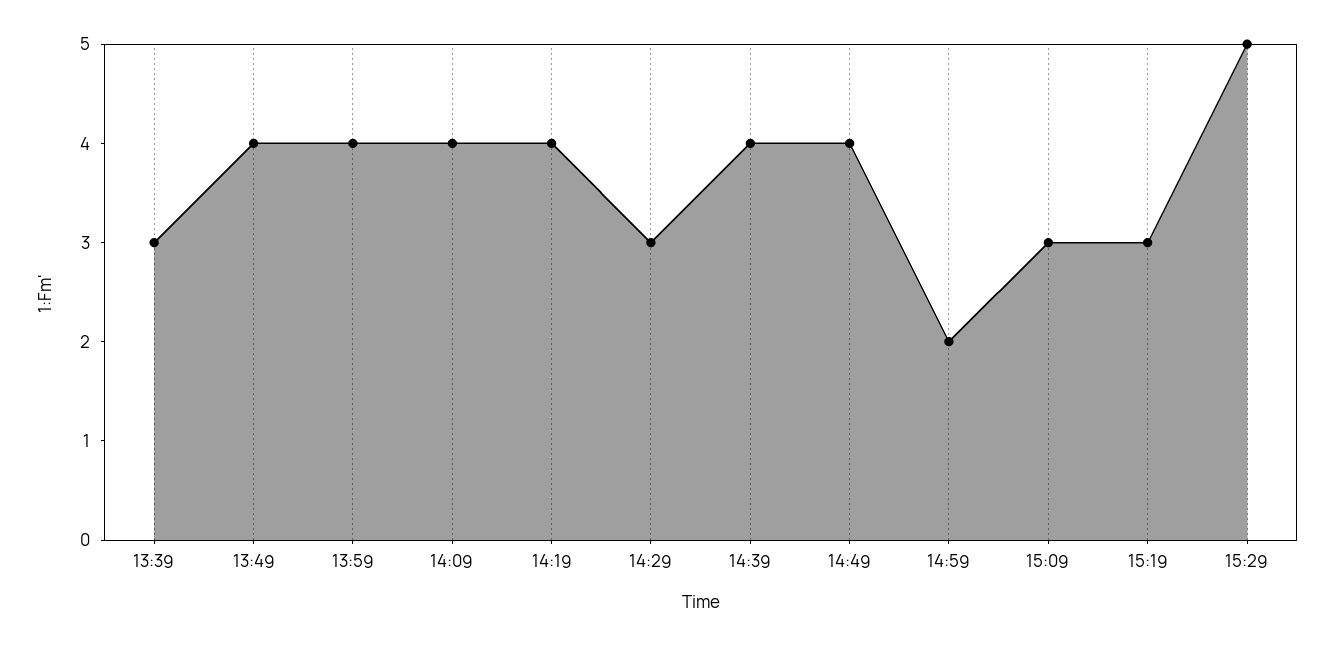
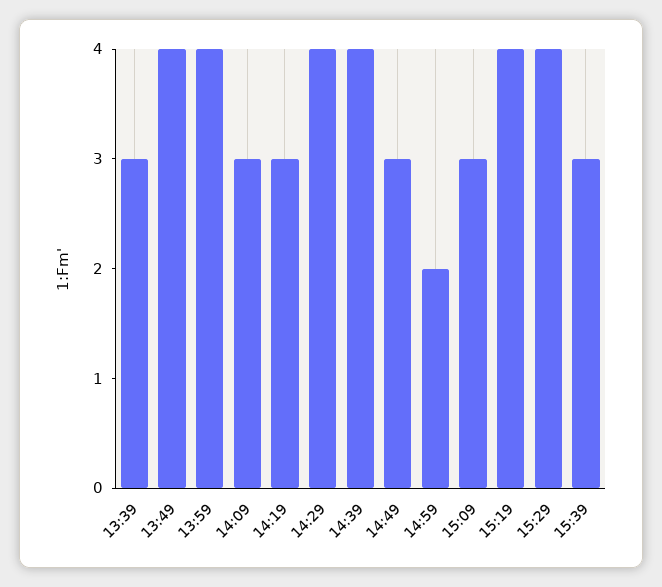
14:09: 4 -> 3
14:19: 4 -> 3
14:29: 3 -> 4
14:49: 4 -> 3
15:19: 3 -> 4
15:29: 5 -> 4
15:39: none -> 3

